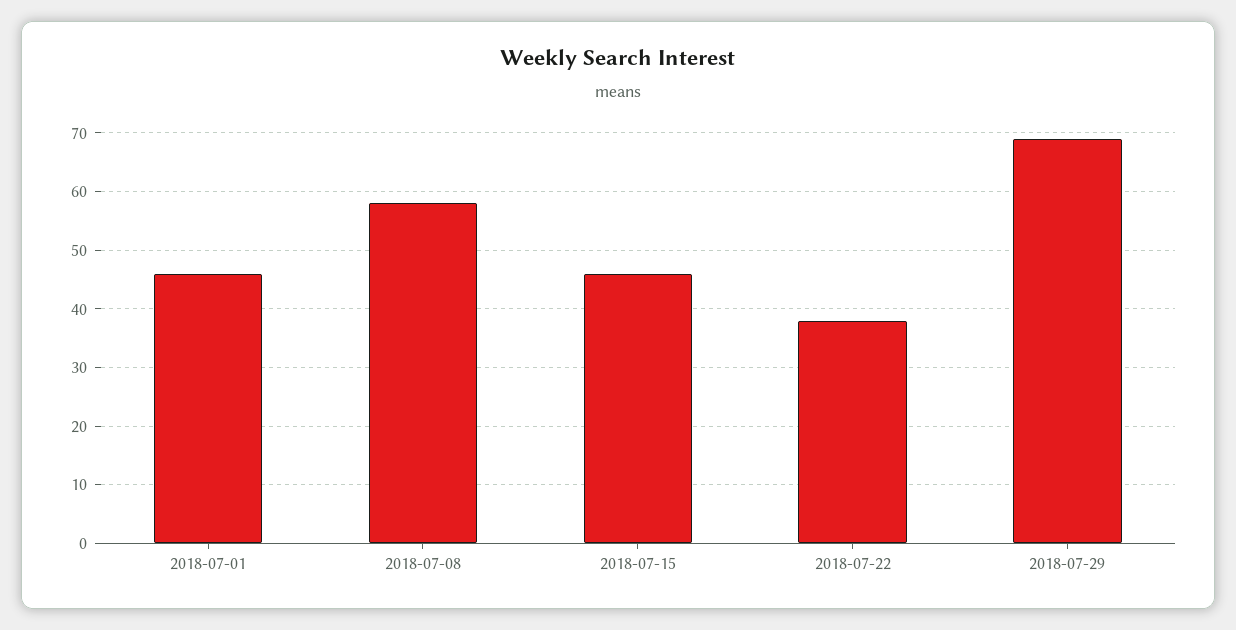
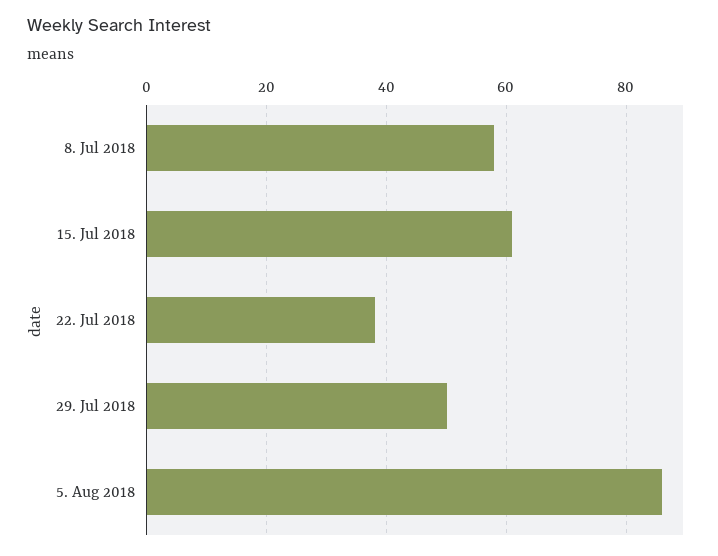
2018-07-01: 45 -> none
2018-07-15: 45 -> 60
2018-07-29: 70 -> 50
5. Aug 2018: none -> 85

